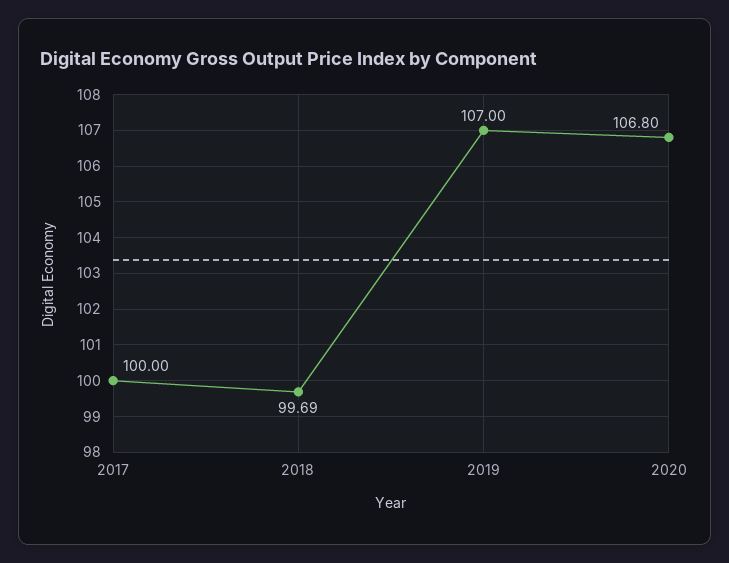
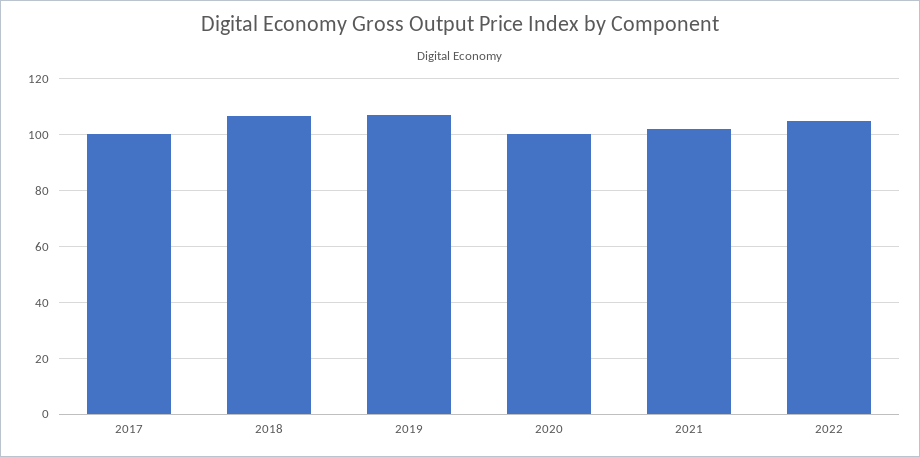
2018: 99.69 -> 107.5
2020: 106.8 -> 100
2021: none -> 102.5
2022: none -> 105

